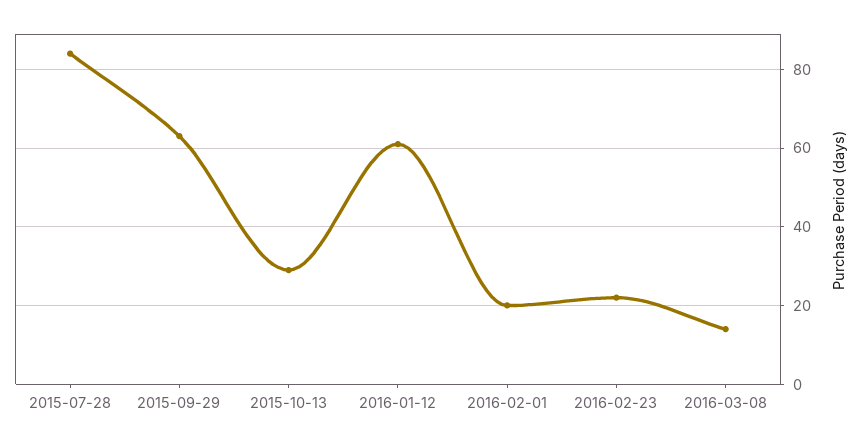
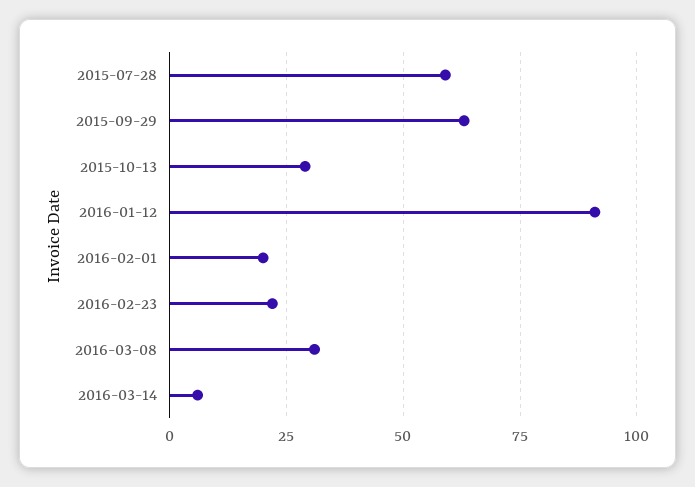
2015-07-28: 85 -> 60
2016-01-12: 60 -> 90
2016-03-08: 15 -> 30
2016-03-14: none -> 5

